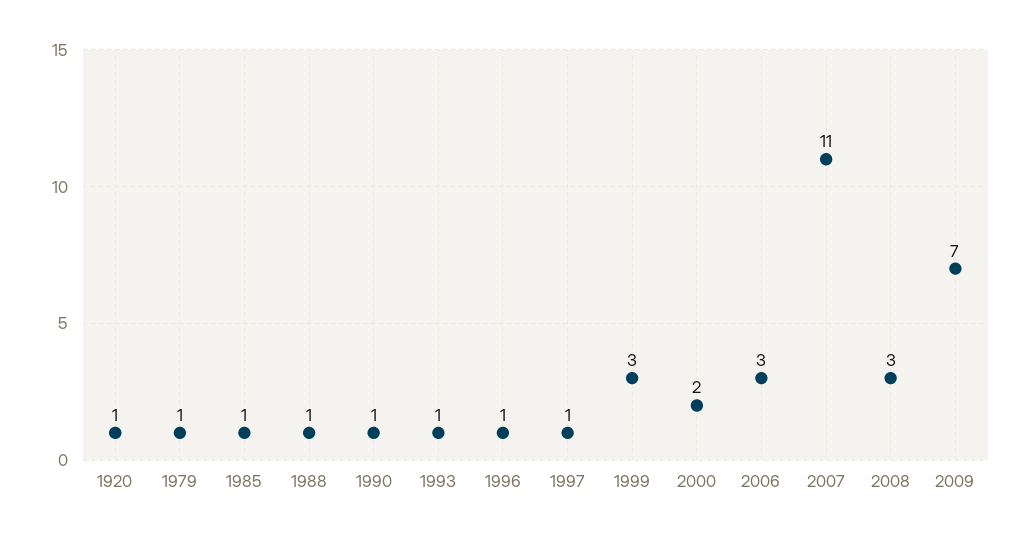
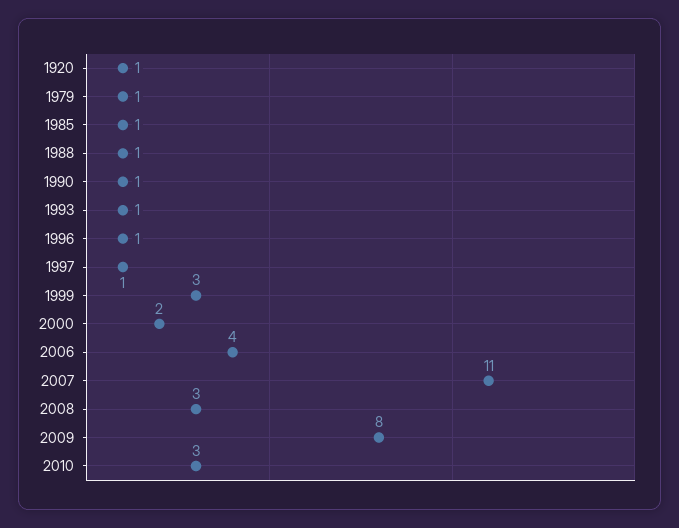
2006: 3 -> 4
2009: 7 -> 8
2010: none -> 3

